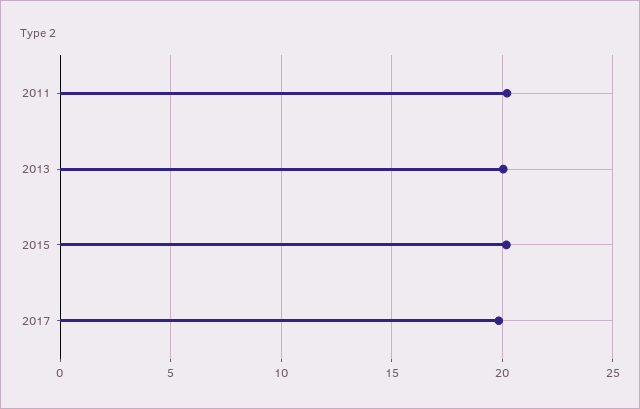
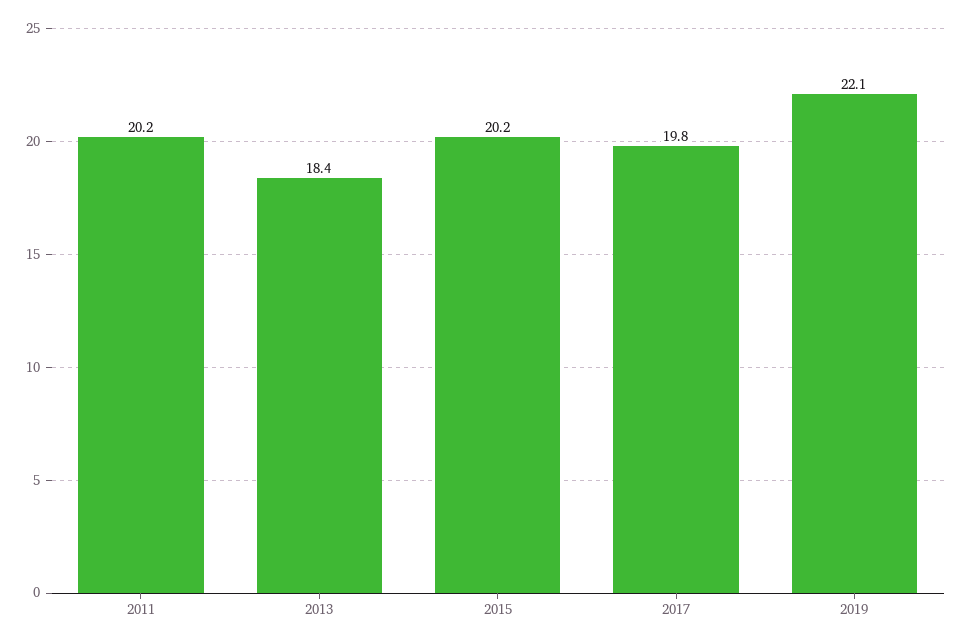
2013: 20 -> 18.4
2019: none -> 22.1

